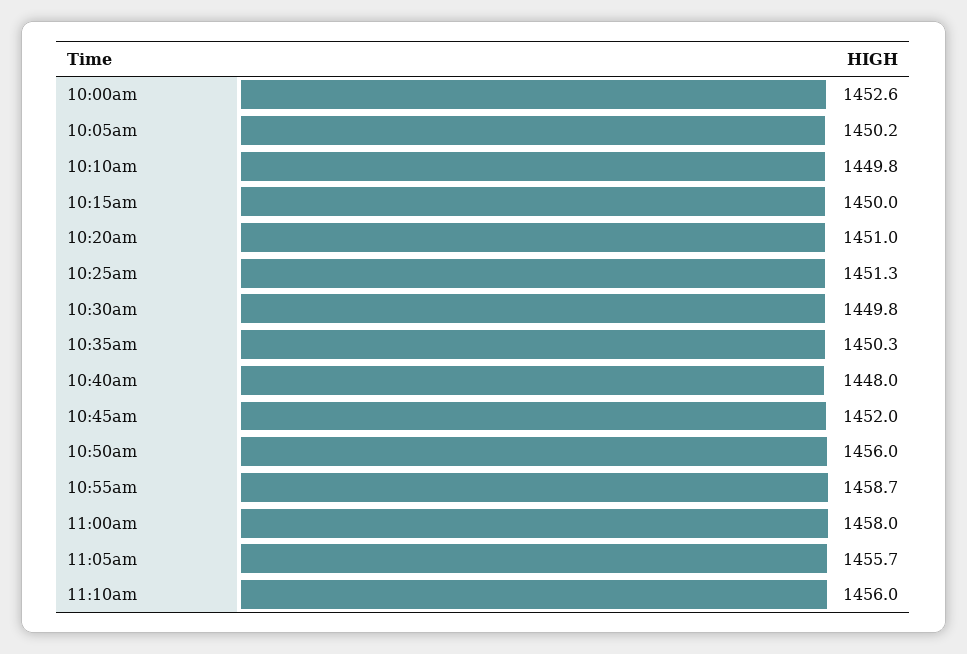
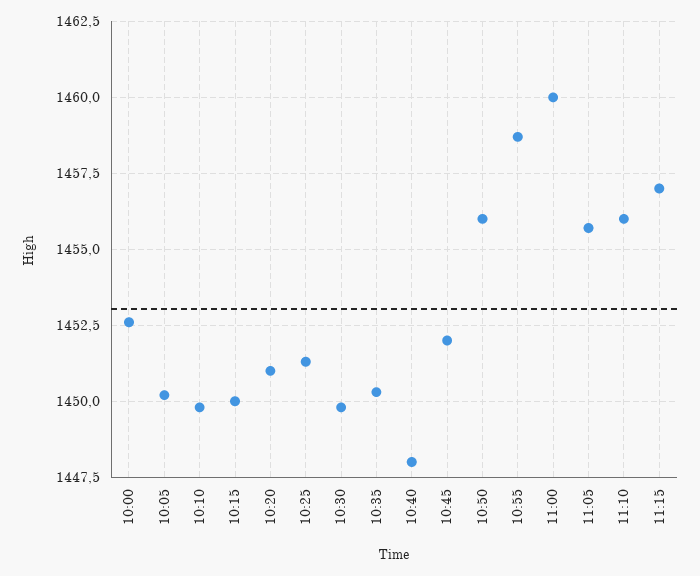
11:00am: 1458 -> 1460
11:15: none -> 1457

